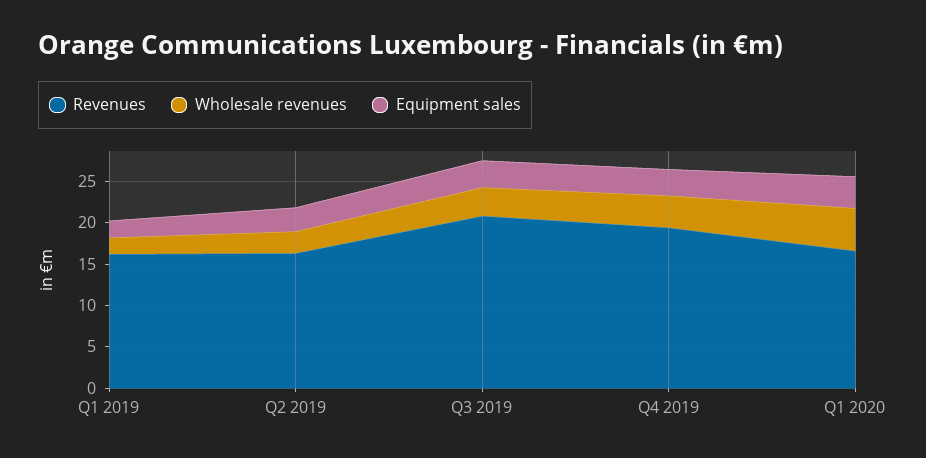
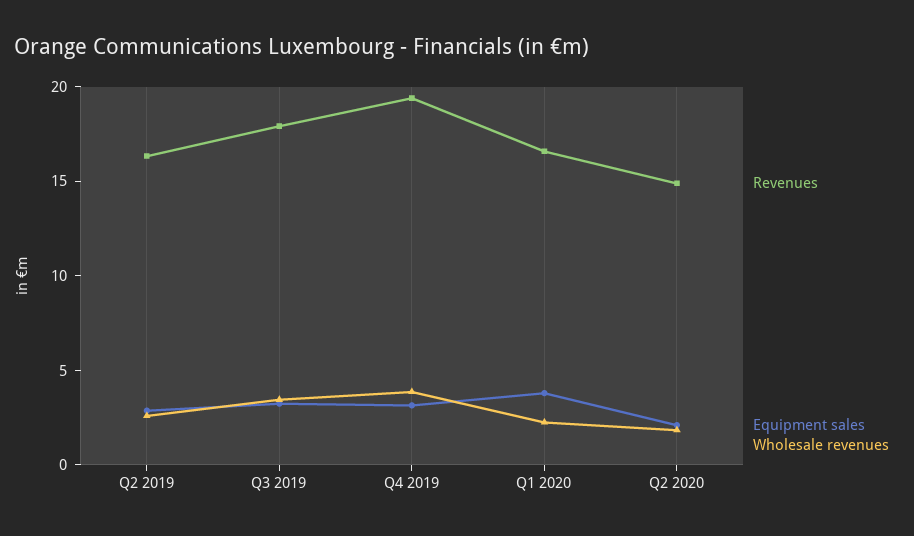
Revenues, Q1 2019: 16 -> none
Wholesale revenues, Q1 2019: 2 -> none
Equipment sales, Q1 2019: 2 -> none
Revenues, Q3 2019: 21 -> 18
Wholesale revenues, Q1 2020: 5 -> 2
Revenues, Q2 2020: none -> 15
Equipment sales, Q2 2020: none -> 2
Wholesale revenues, Q2 2020: none -> 2

